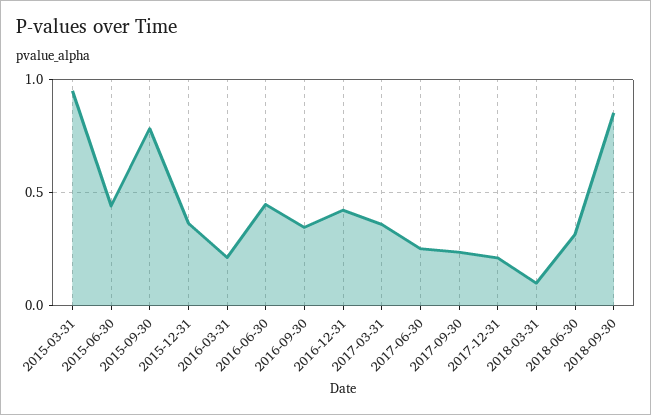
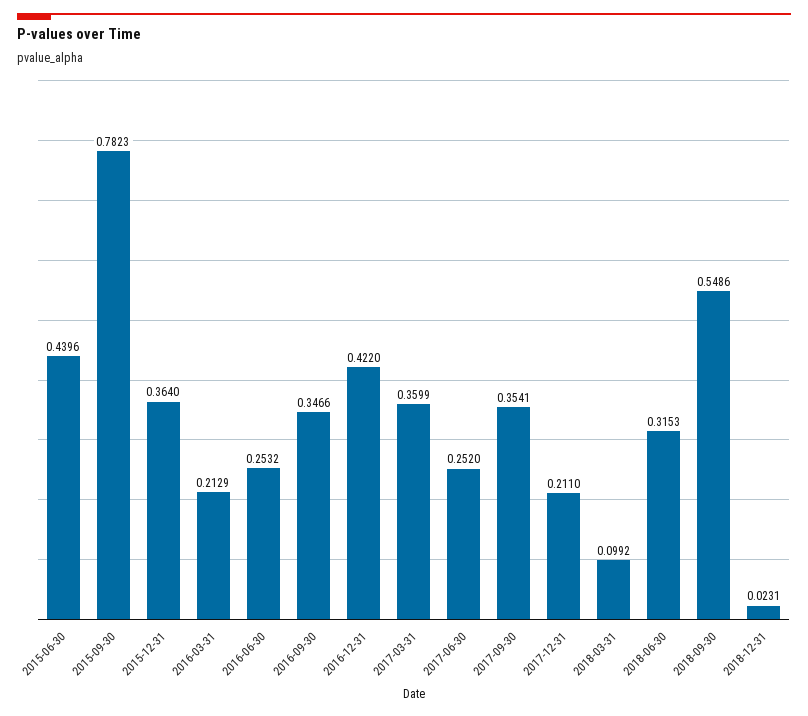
2015-03-31: 0.95 -> none
2016-06-30: 0.45 -> 0.2532
2017-09-30: 0.25 -> 0.3541
2018-09-30: 0.85 -> 0.5486
2018-12-31: none -> 0.0231

